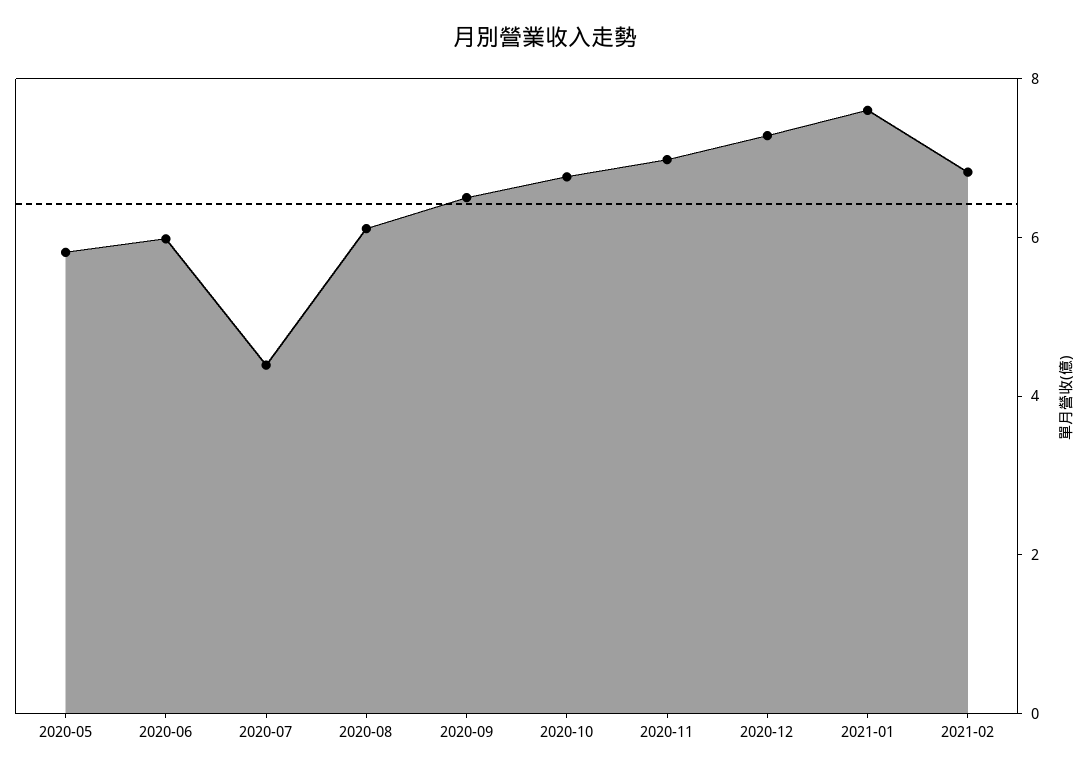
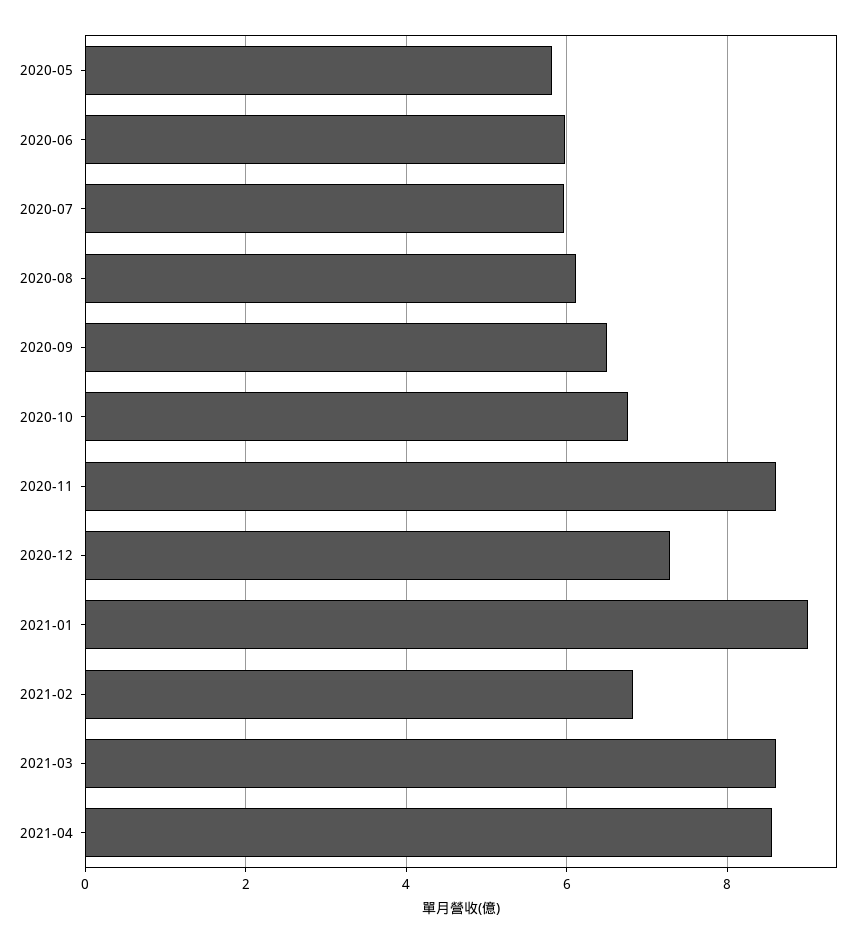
2020-07: 4.5 -> 6
2020-11: 7 -> 8.6
2021-01: 7.5 -> 9
2021-03: none -> 8.6
2021-04: none -> 8.6

